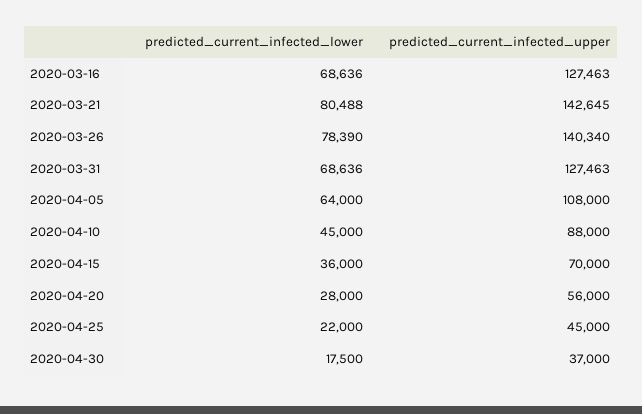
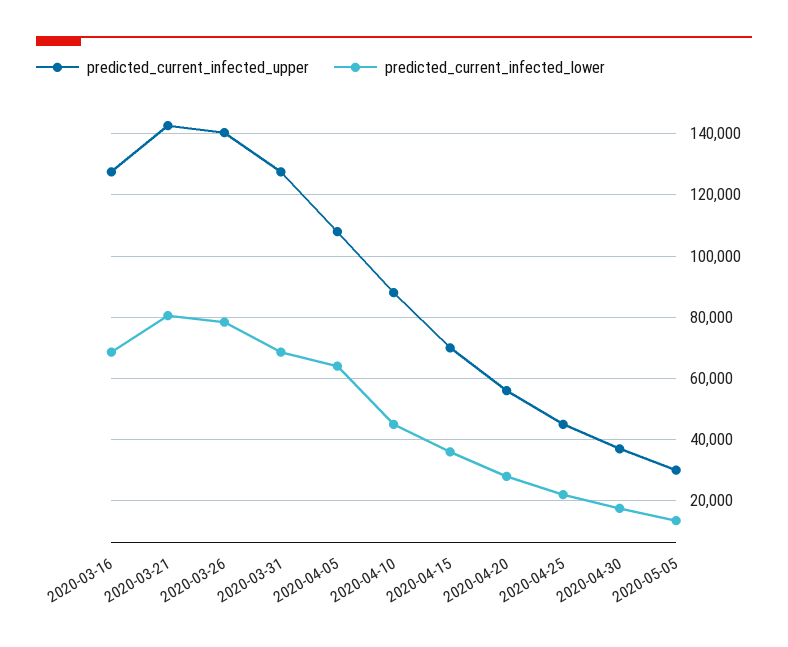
predicted_current_infected_upper, 2020-05-05: none -> 30000
predicted_current_infected_lower, 2020-05-05: none -> 14000

